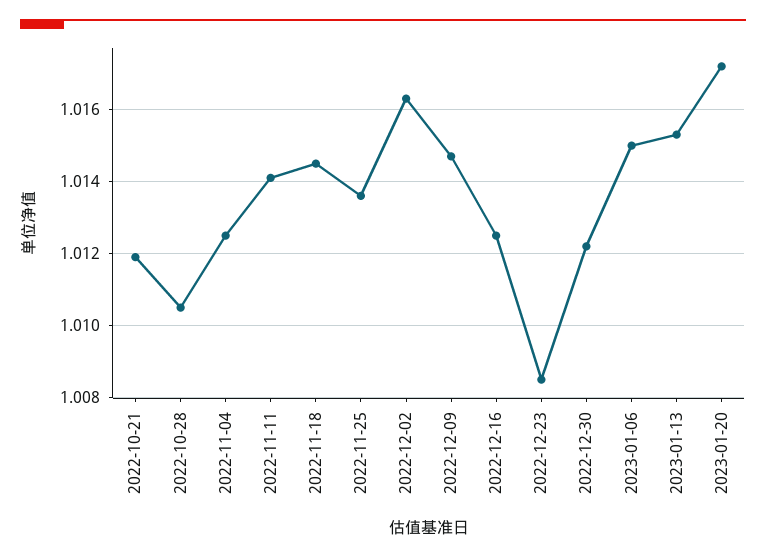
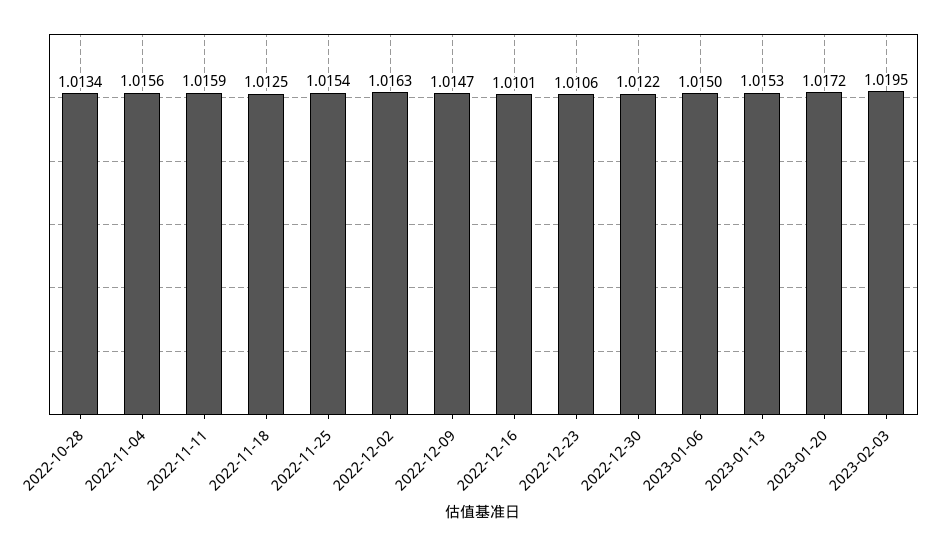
2022-10-21: 1.012 -> none
2022-10-28: 1.0105 -> 1.0134
2022-11-04: 1.0125 -> 1.0156
2022-11-11: 1.014 -> 1.0159
2022-11-18: 1.0145 -> 1.0125
2022-11-25: 1.0135 -> 1.0154
2022-12-16: 1.0125 -> 1.0101
2022-12-23: 1.0085 -> 1.0106
2023-02-03: none -> 1.0195

